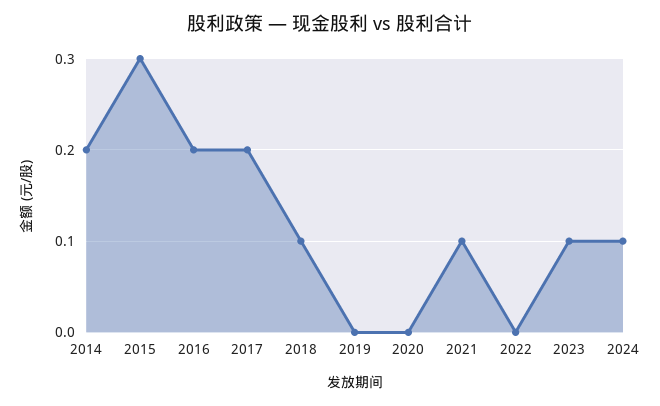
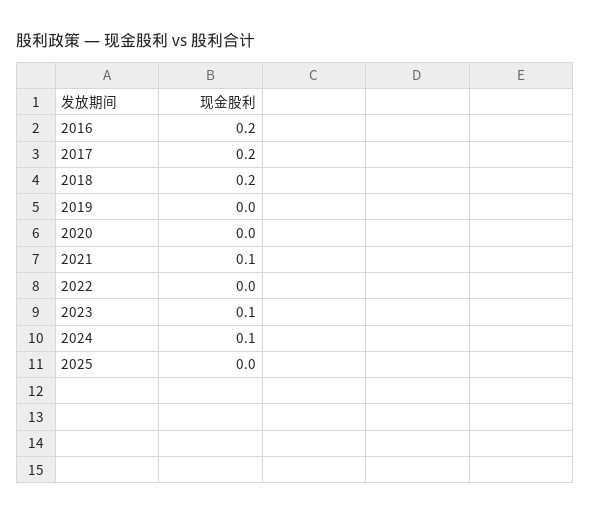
2014: 0.2 -> none
2015: 0.3 -> none
2018: 0.1 -> 0.2
2025: none -> 0

